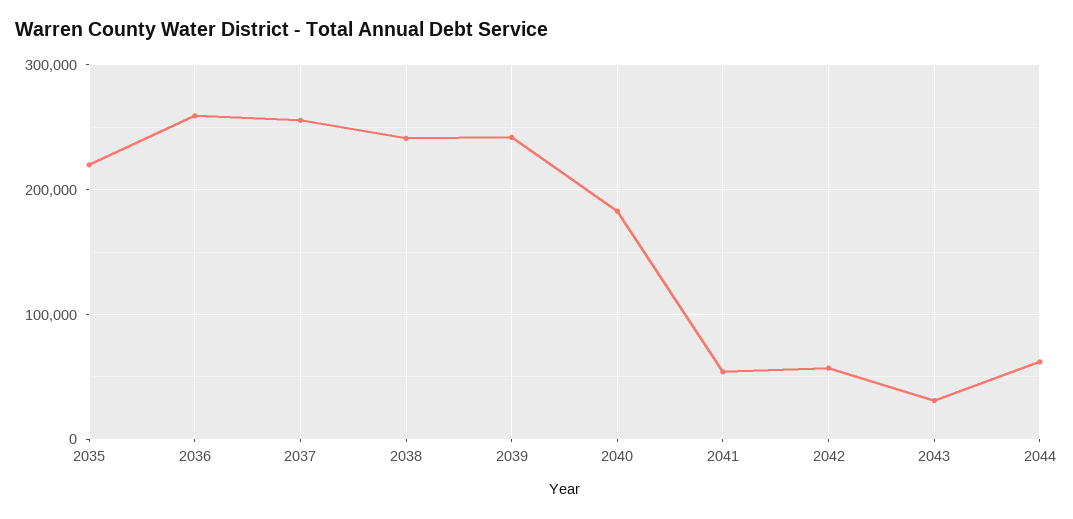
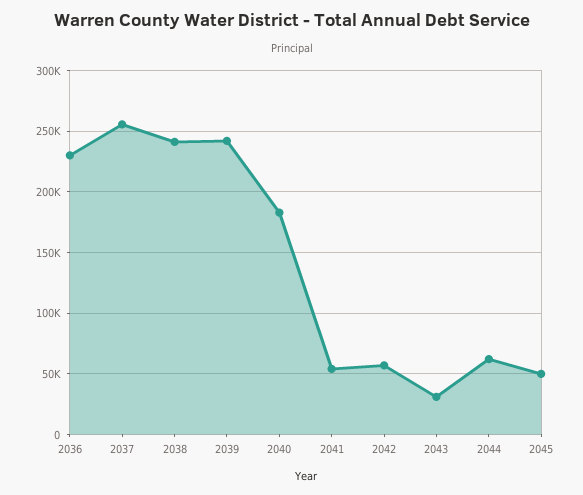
2035: 220000 -> none
2036: 260000 -> 230000
2045: none -> 50000

